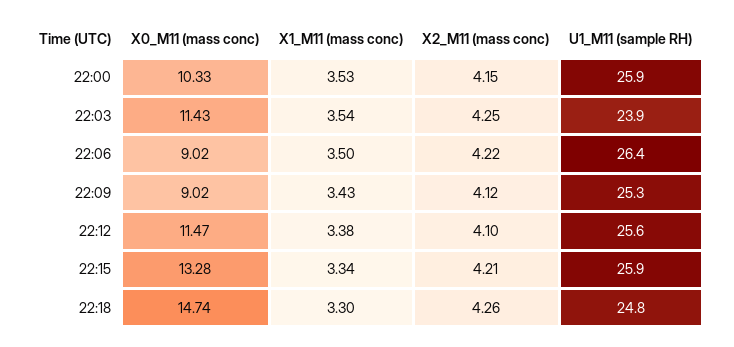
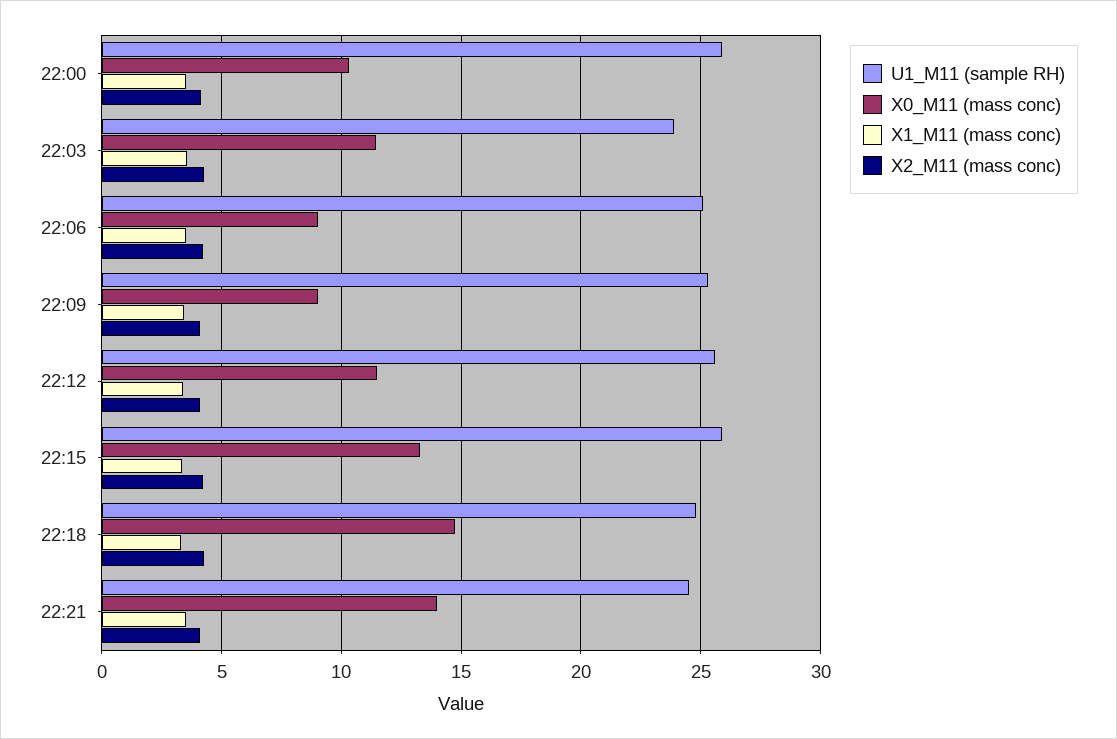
U1_M11 (sample RH), 22:06: 26.4 -> 25
U1_M11 (sample RH), 22:21: none -> 24.5
X0_M11 (mass conc), 22:21: none -> 14
X1_M11 (mass conc), 22:21: none -> 3.5
X2_M11 (mass conc), 22:21: none -> 4

